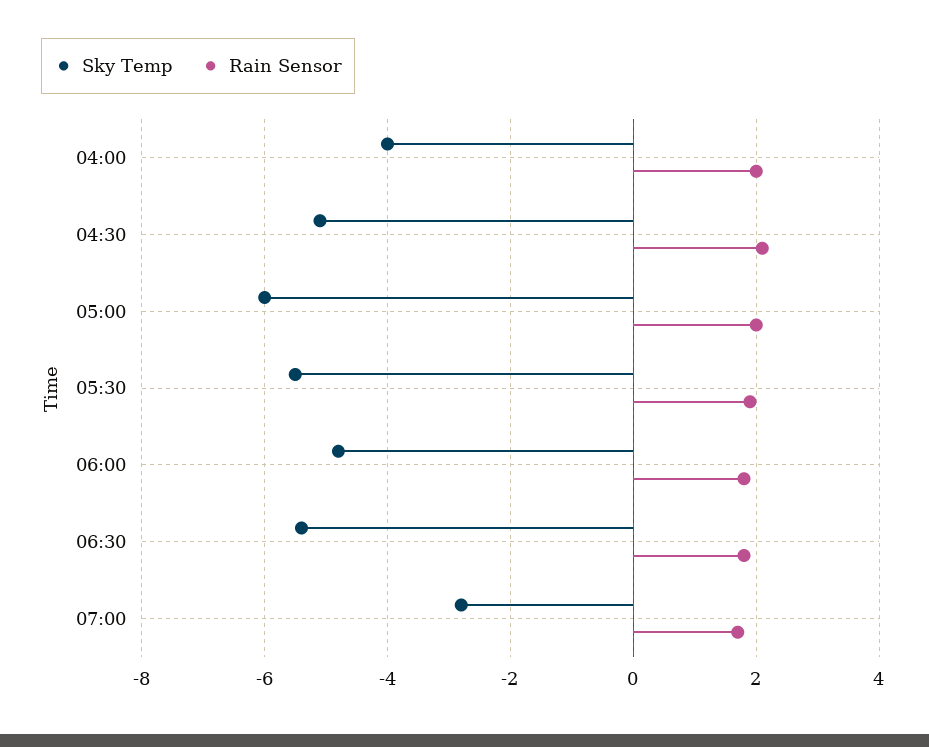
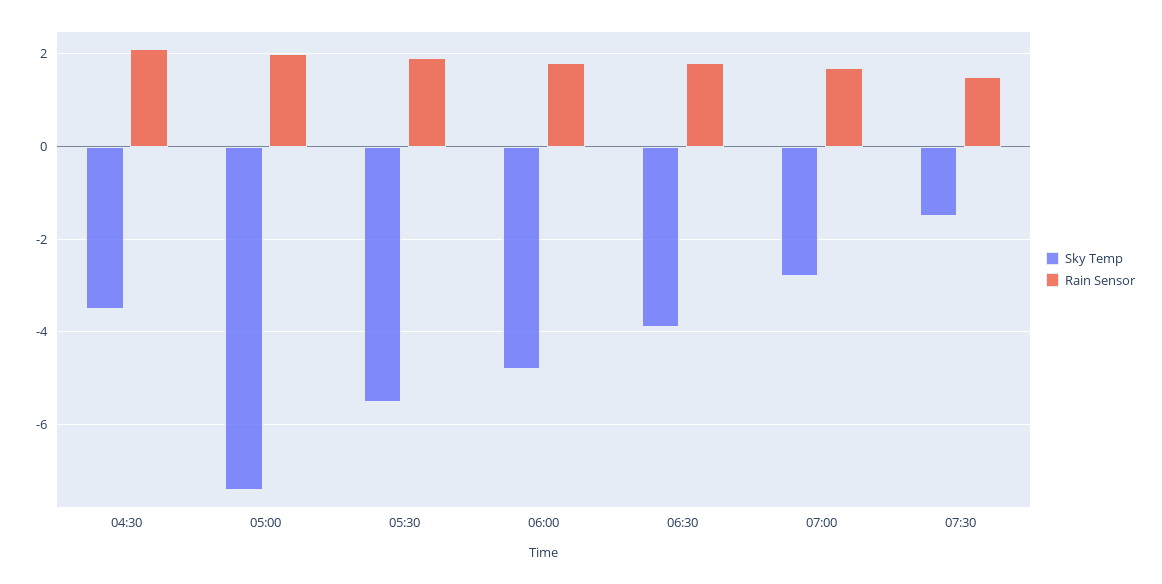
Sky Temp, 04:00: -4 -> none
Rain Sensor, 04:00: 2 -> none
Sky Temp, 04:30: -5 -> -3.5
Sky Temp, 05:00: -6 -> -7.5
Sky Temp, 06:30: -5.5 -> -4
Sky Temp, 07:30: none -> -1.5
Rain Sensor, 07:30: none -> 1.5

